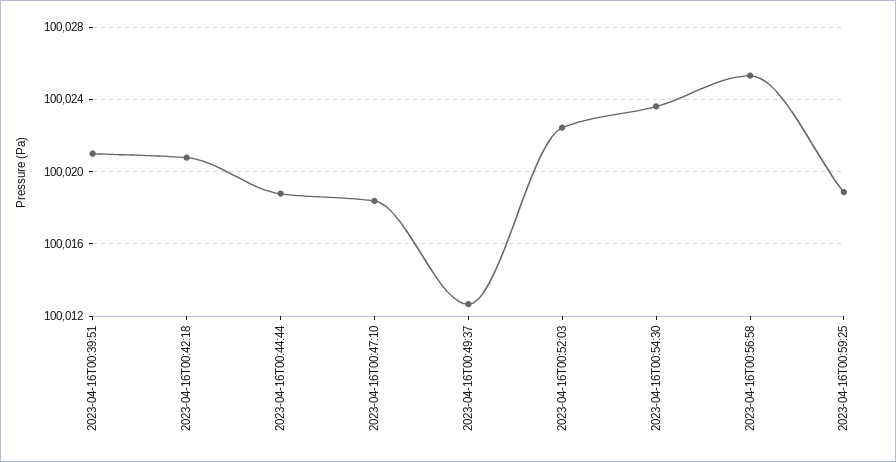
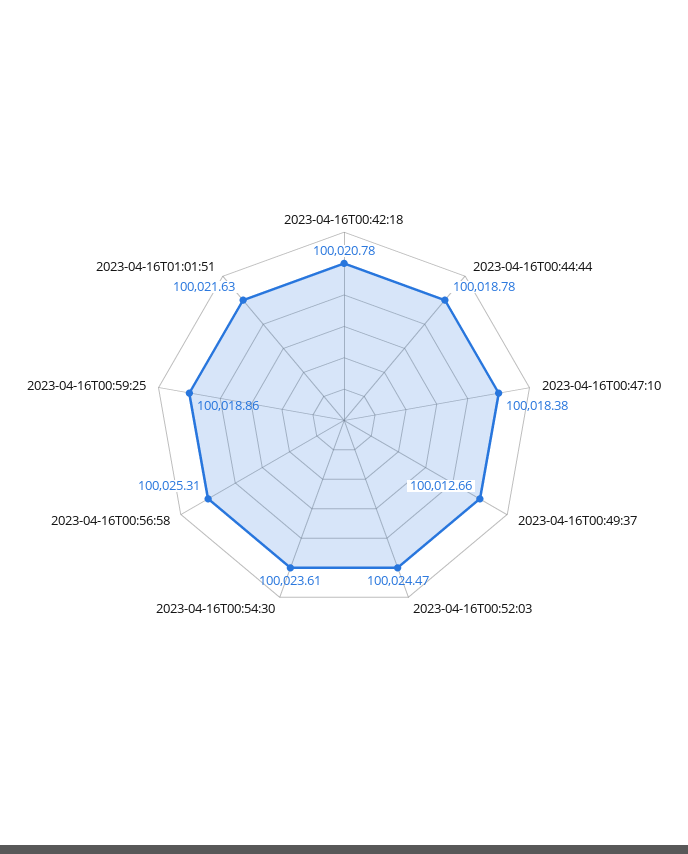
2023-04-16T00:39:51: 100021 -> none
2023-04-16T00:52:03: 100022.5 -> 100024.47
2023-04-16T01:01:51: none -> 100021.63

